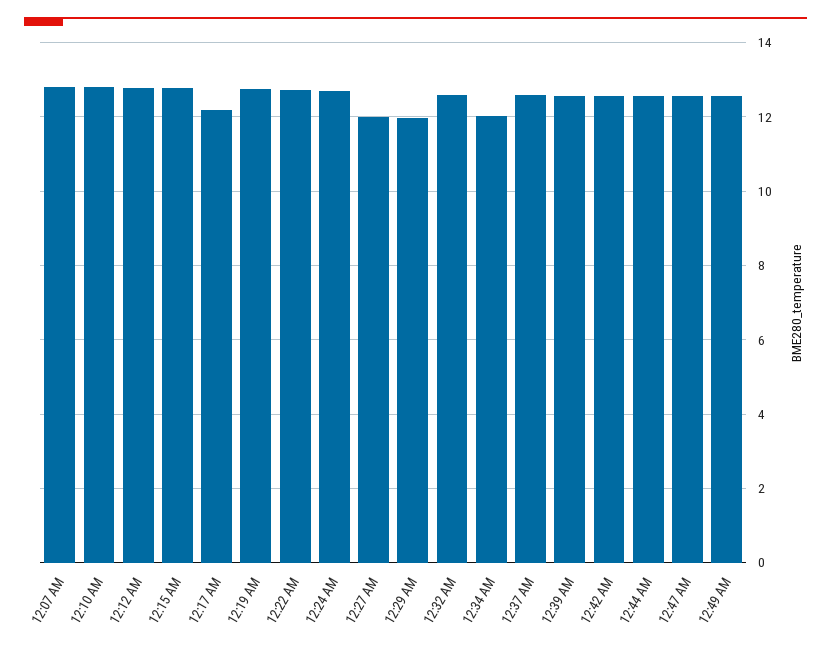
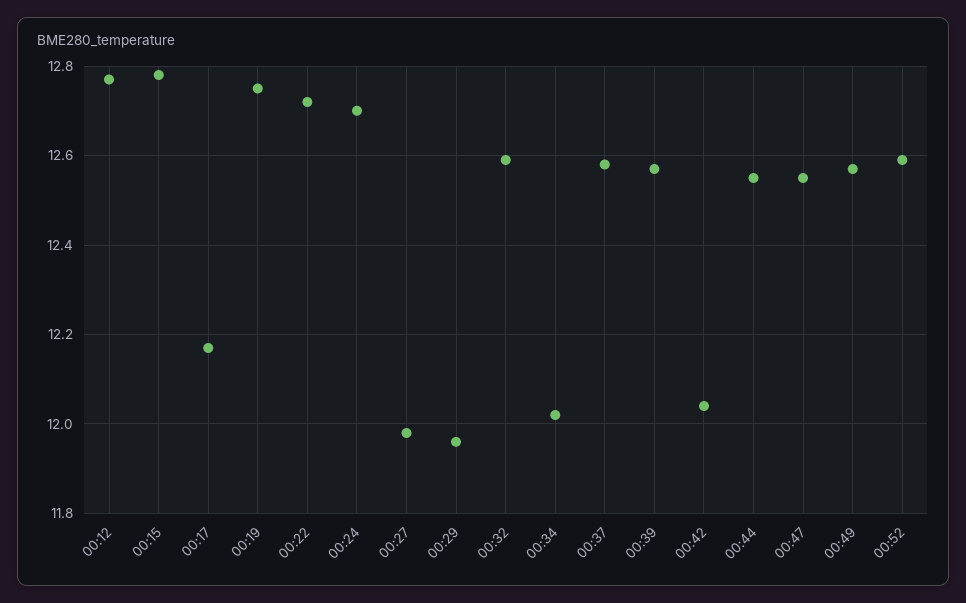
12:07 AM: 12.8 -> none
12:10 AM: 12.8 -> none
12:42 AM: 12.6 -> 12.05
00:52: none -> 12.6

